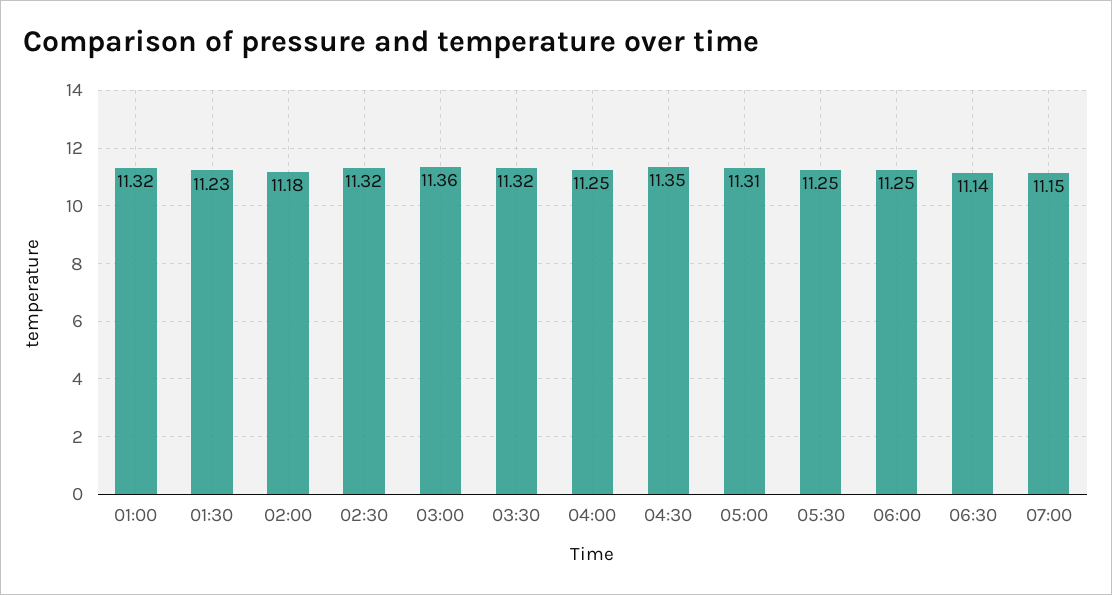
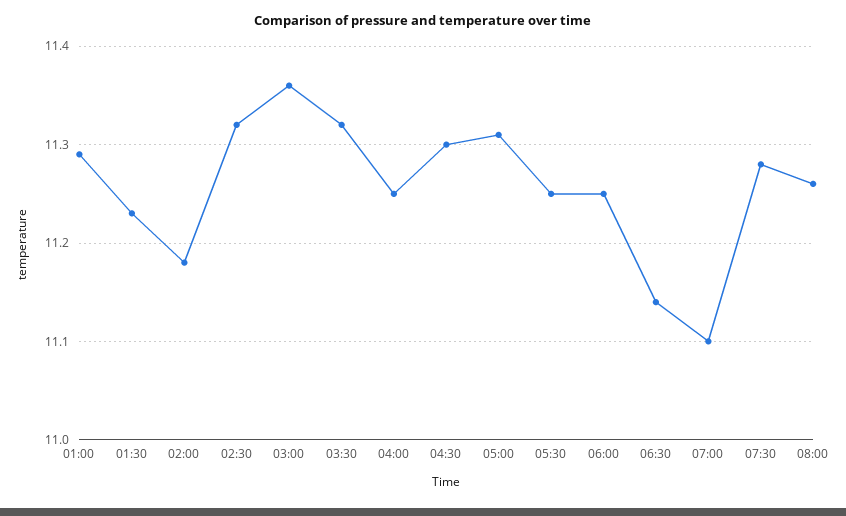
01:00: 11.32 -> 11.29
04:30: 11.35 -> 11.3
07:00: 11.15 -> 11.1
07:30: none -> 11.28
08:00: none -> 11.26

